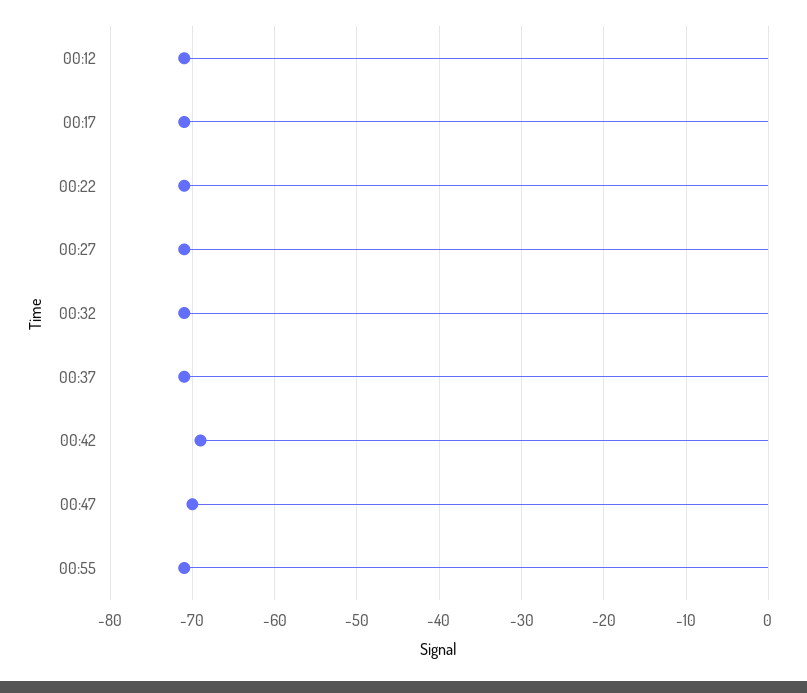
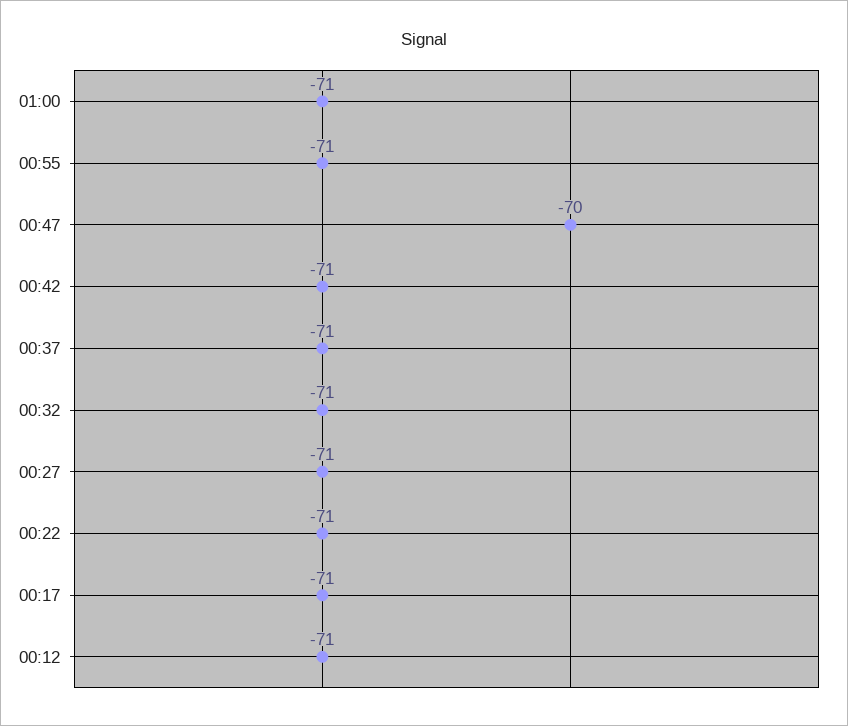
00:42: -69 -> -71
01:00: none -> -71

